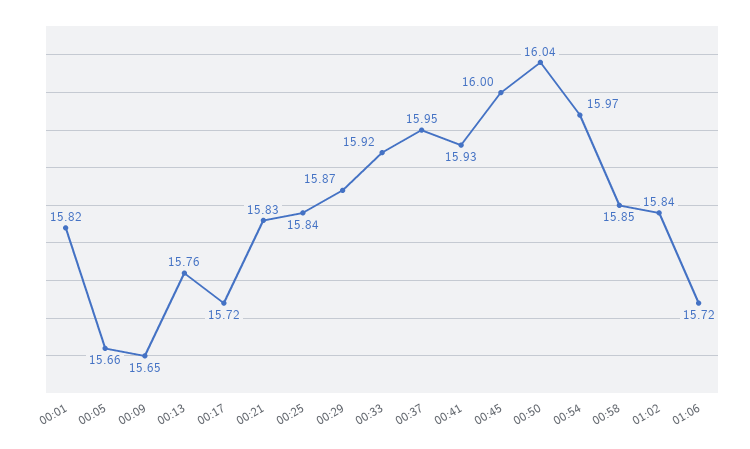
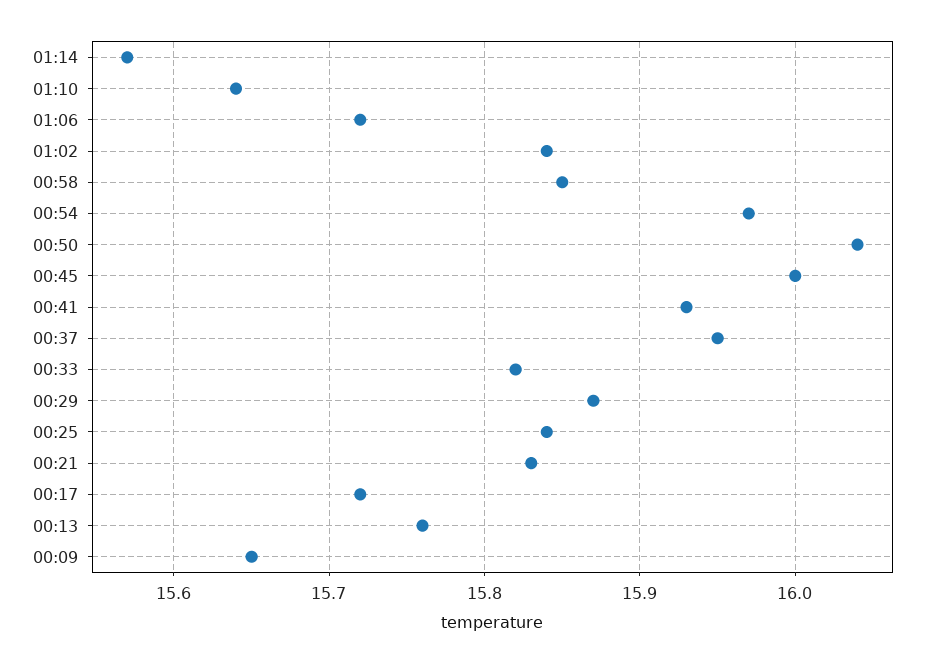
00:01: 15.82 -> none
00:05: 15.66 -> none
00:33: 15.92 -> 15.82
01:14: none -> 15.57
01:10: none -> 15.64

